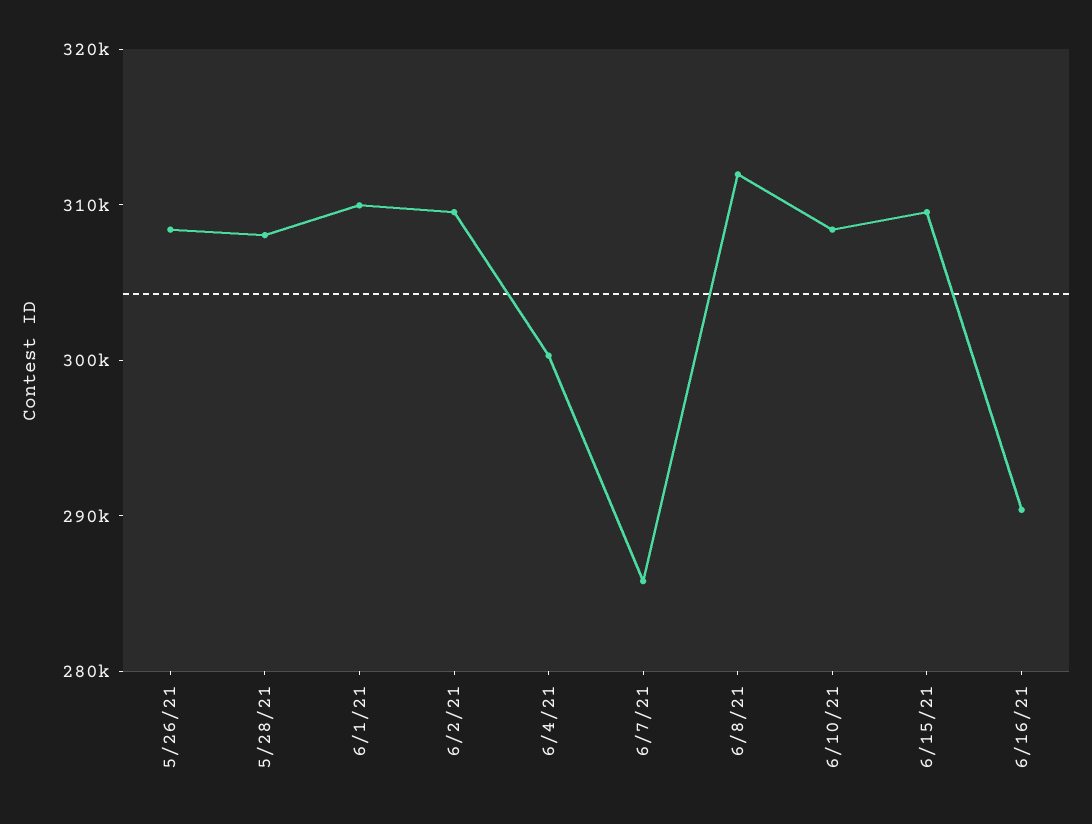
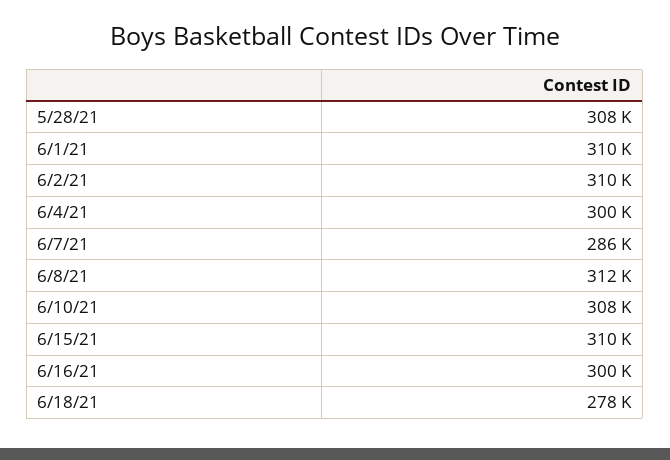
5/26/21: 308000 -> none
6/16/21: 290000 -> 300000
6/18/21: none -> 278000

